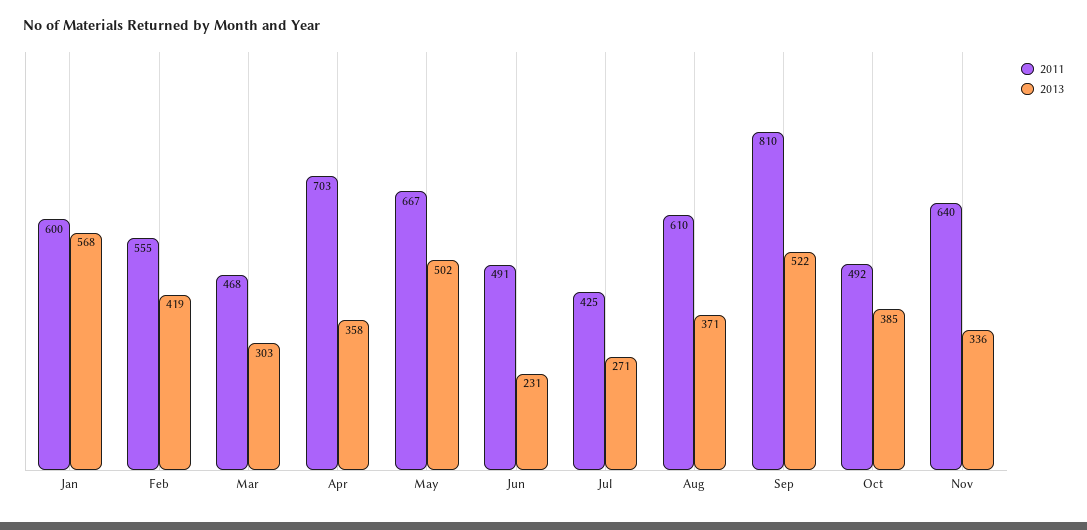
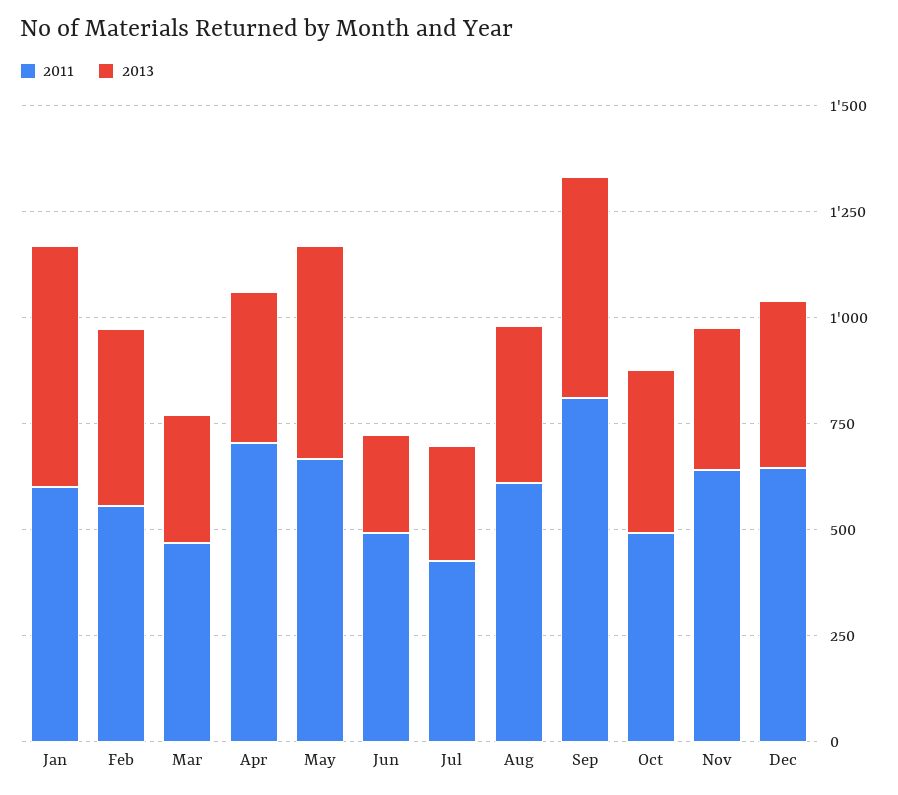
2011, Dec: none -> 650
2013, Dec: none -> 400

